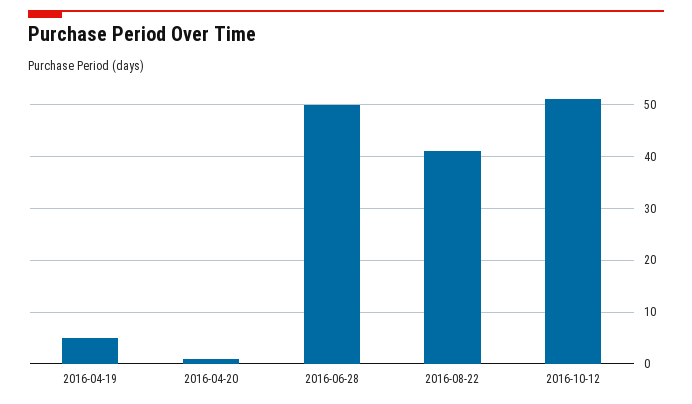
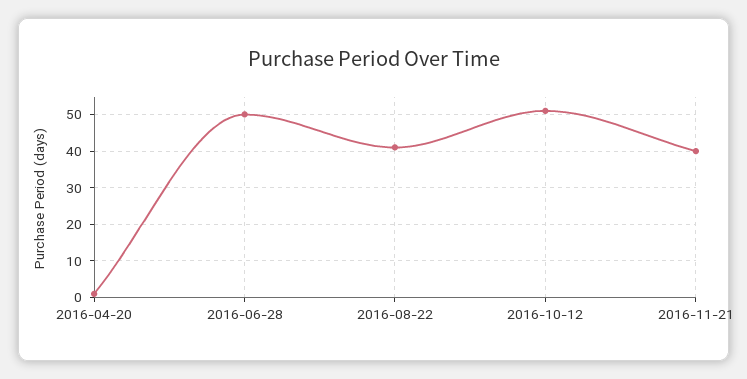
2016-04-19: 5 -> none
2016-11-21: none -> 40

